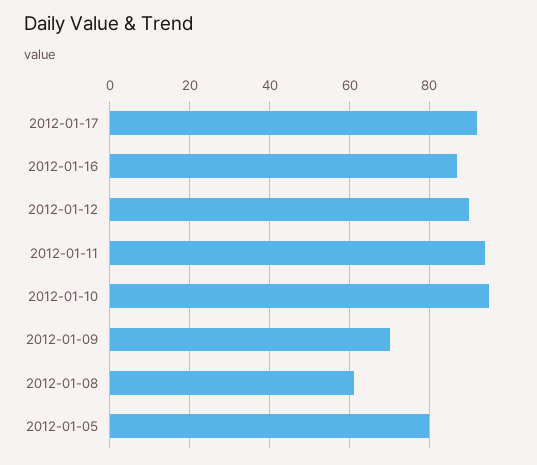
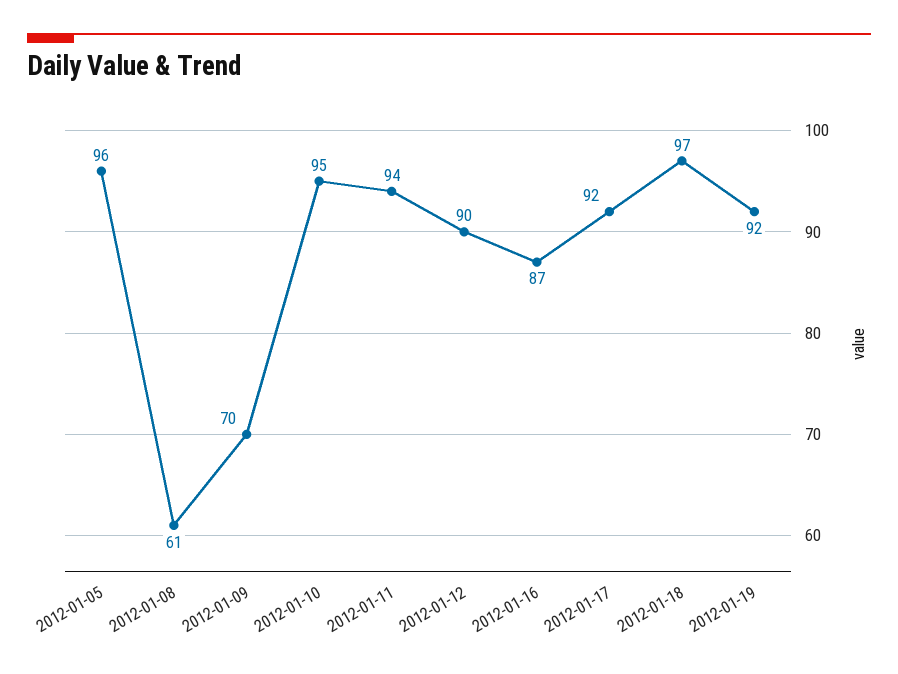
2012-01-05: 80 -> 96
2012-01-18: none -> 97
2012-01-19: none -> 92

